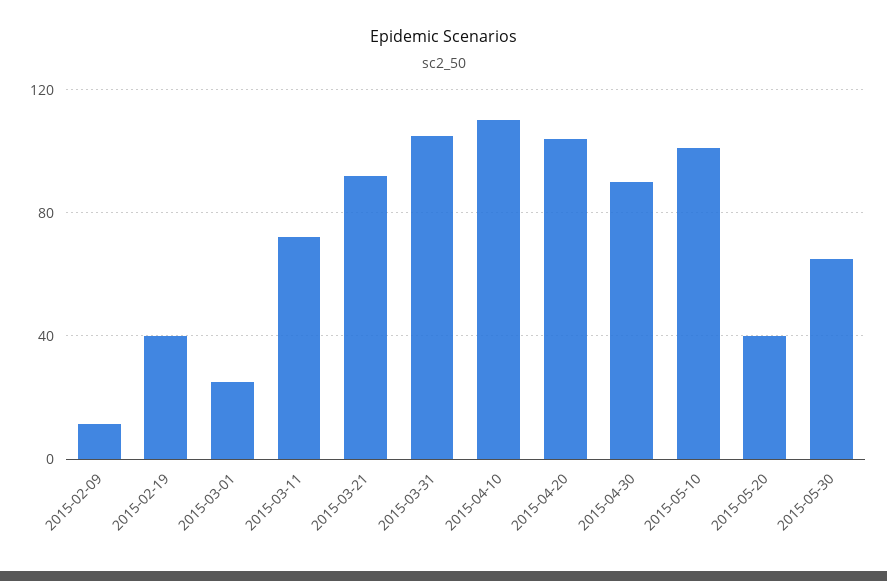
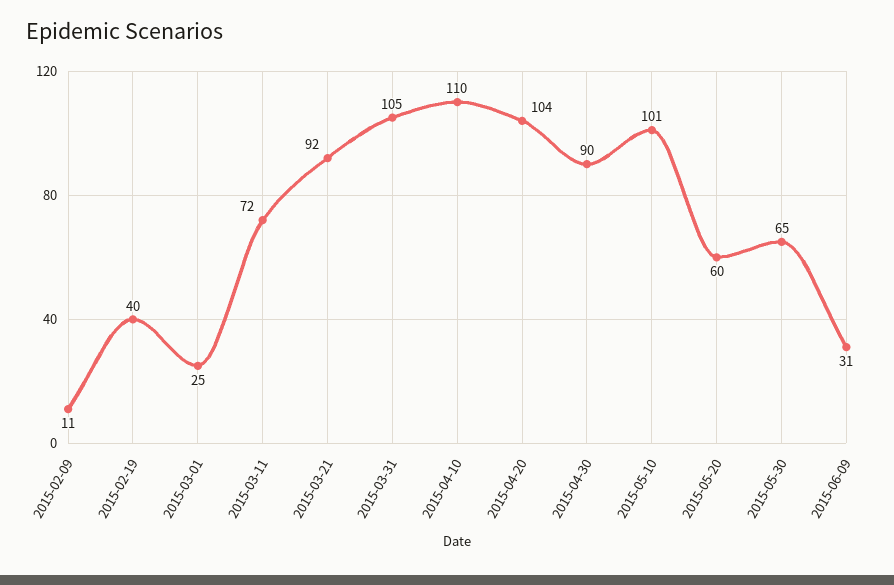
2015-05-20: 40 -> 60
2015-06-09: none -> 31

